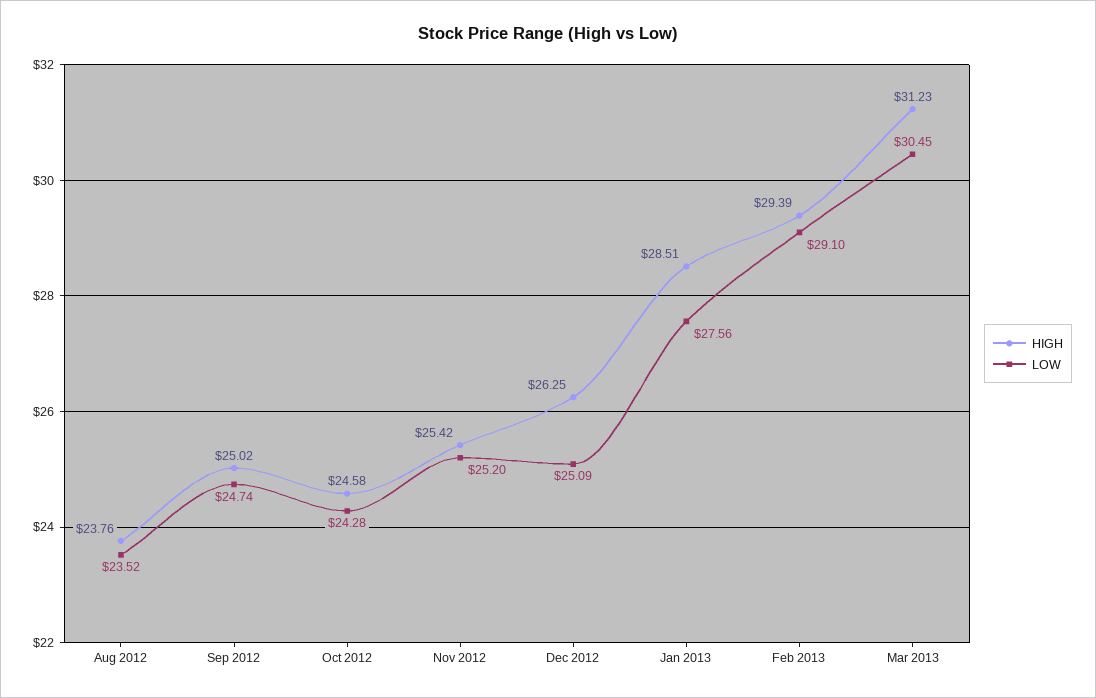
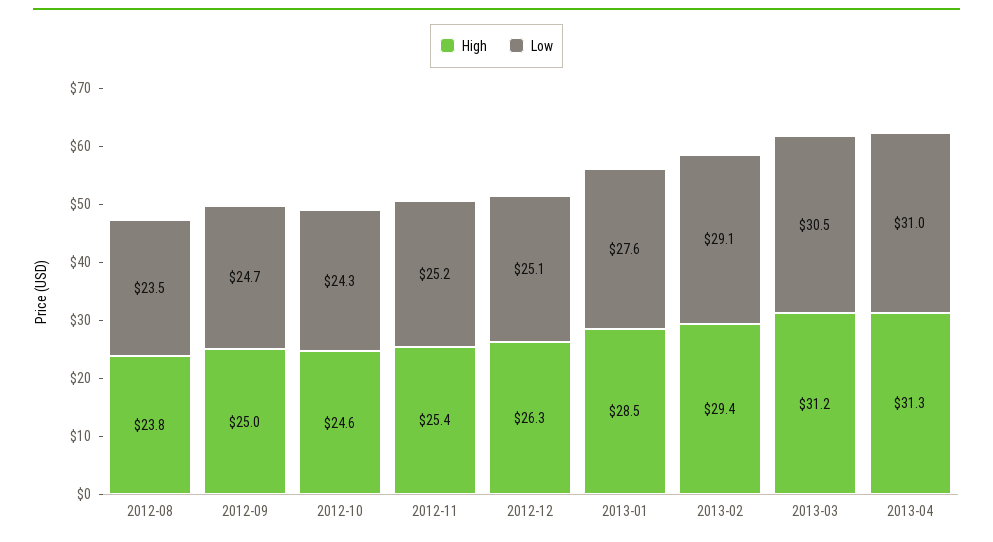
HIGH, 2013-04: none -> 31.3
LOW, 2013-04: none -> 31

